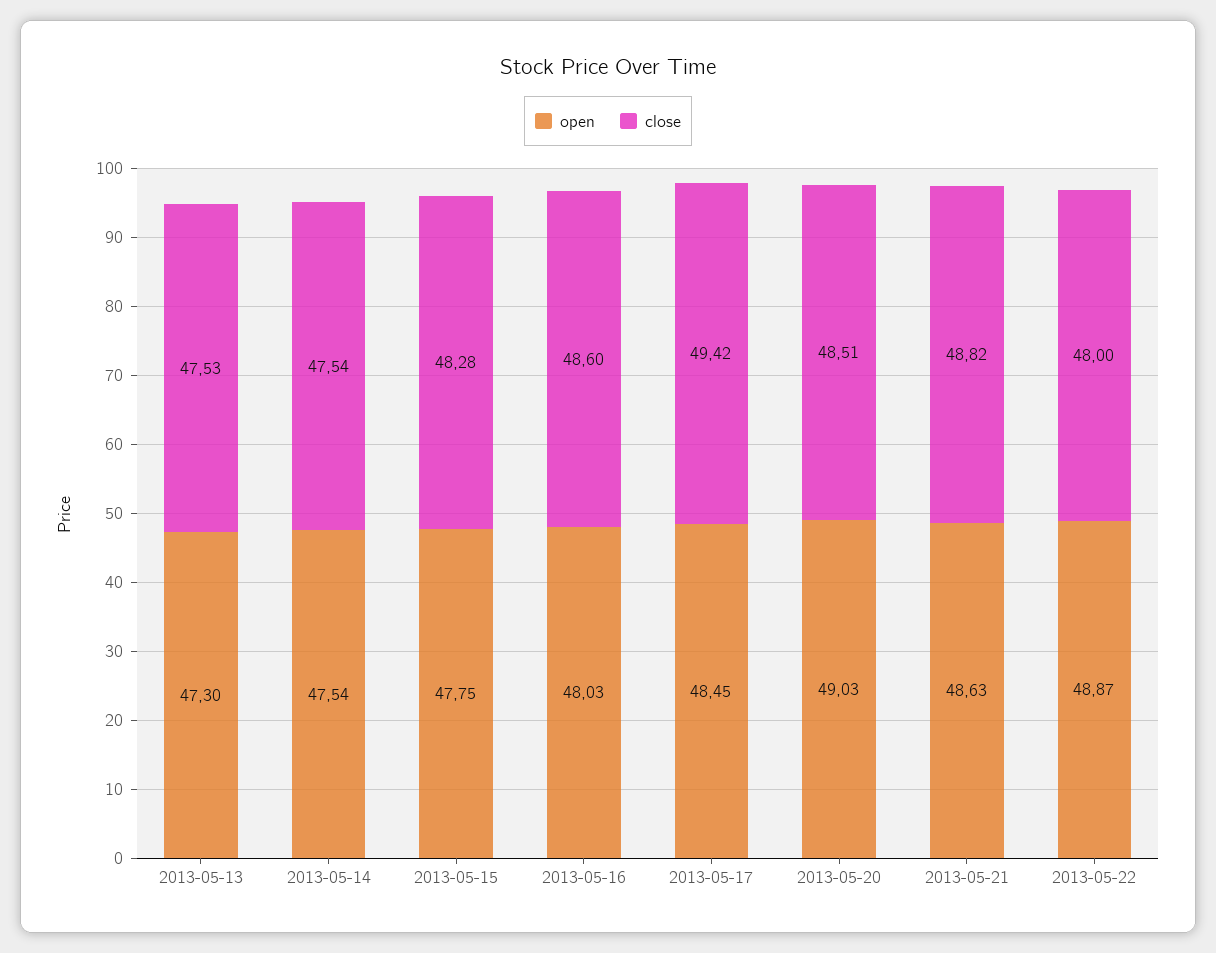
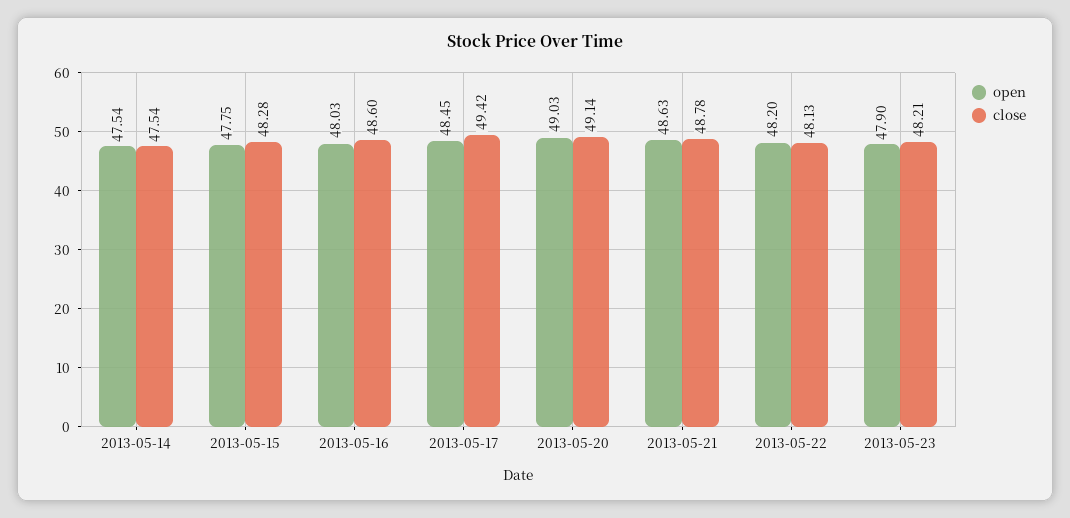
open, 2013-05-13: 47.3 -> none
close, 2013-05-13: 47.53 -> none
close, 2013-05-20: 48.51 -> 49.14
close, 2013-05-21: 48.82 -> 48.78
open, 2013-05-22: 48.87 -> 48.2
close, 2013-05-22: 48 -> 48.13
open, 2013-05-23: none -> 47.9
close, 2013-05-23: none -> 48.21

